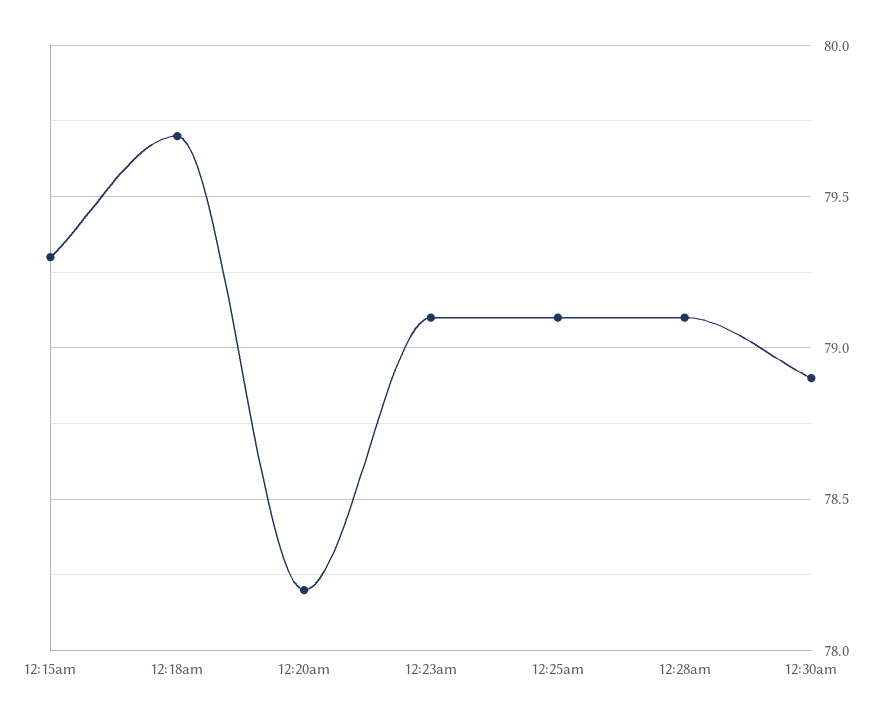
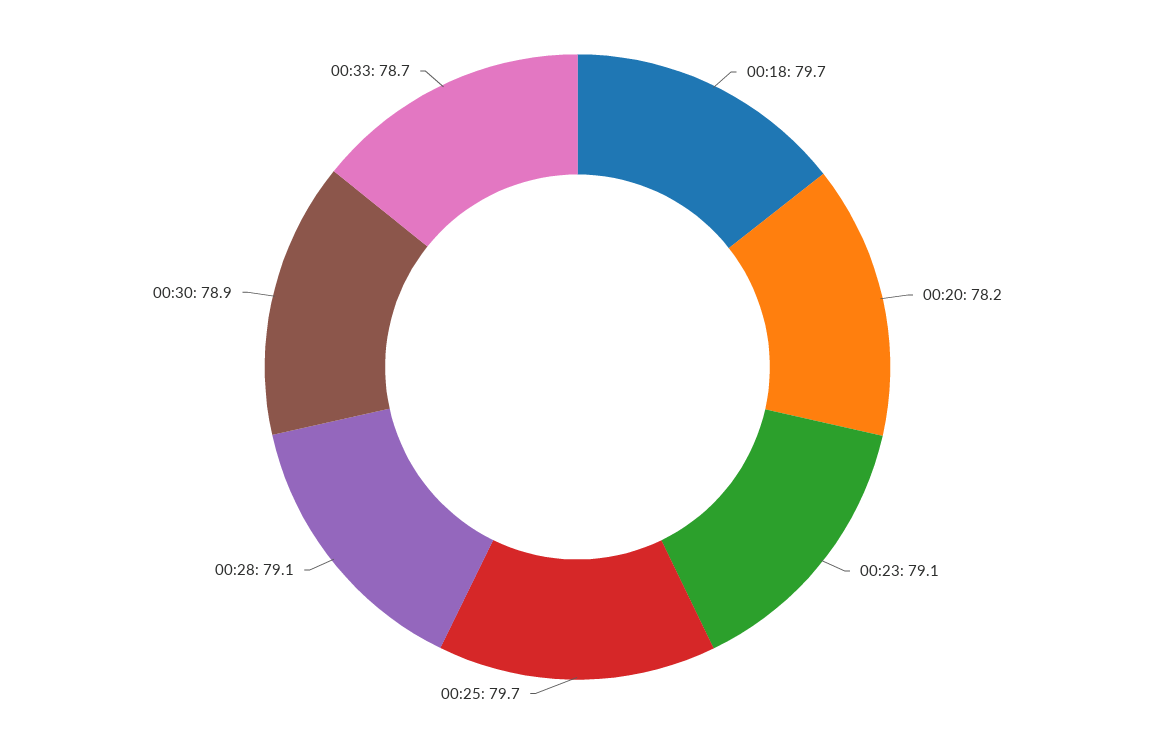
12:15am: 79.3 -> none
12:25am: 79.1 -> 79.7
00:33: none -> 78.7

